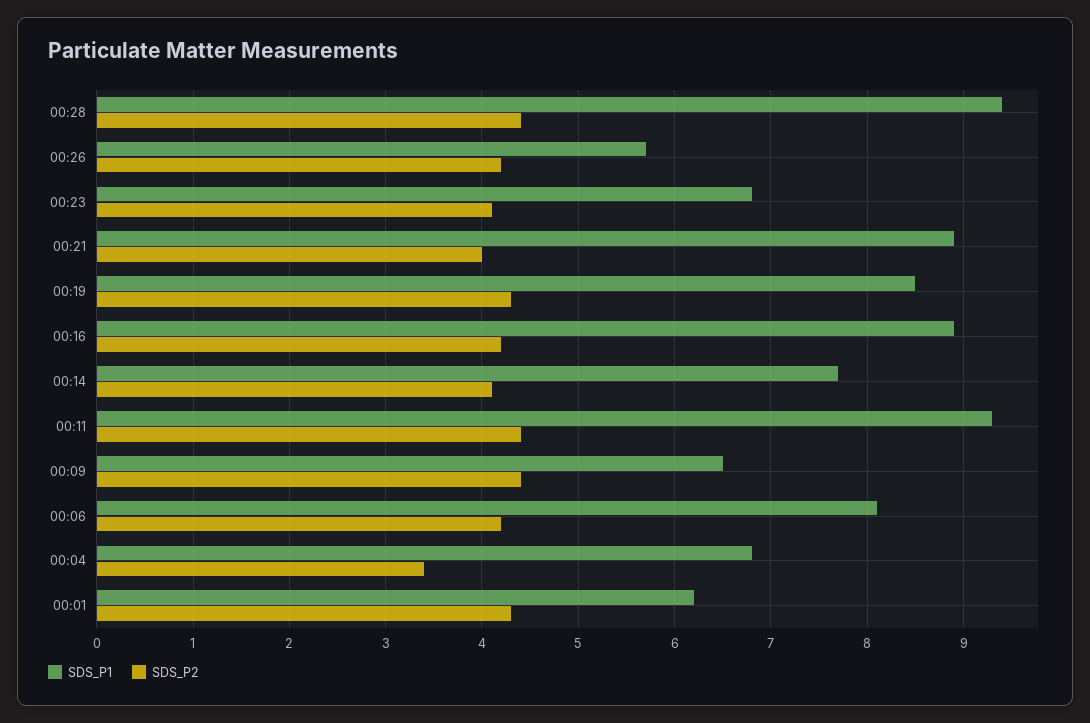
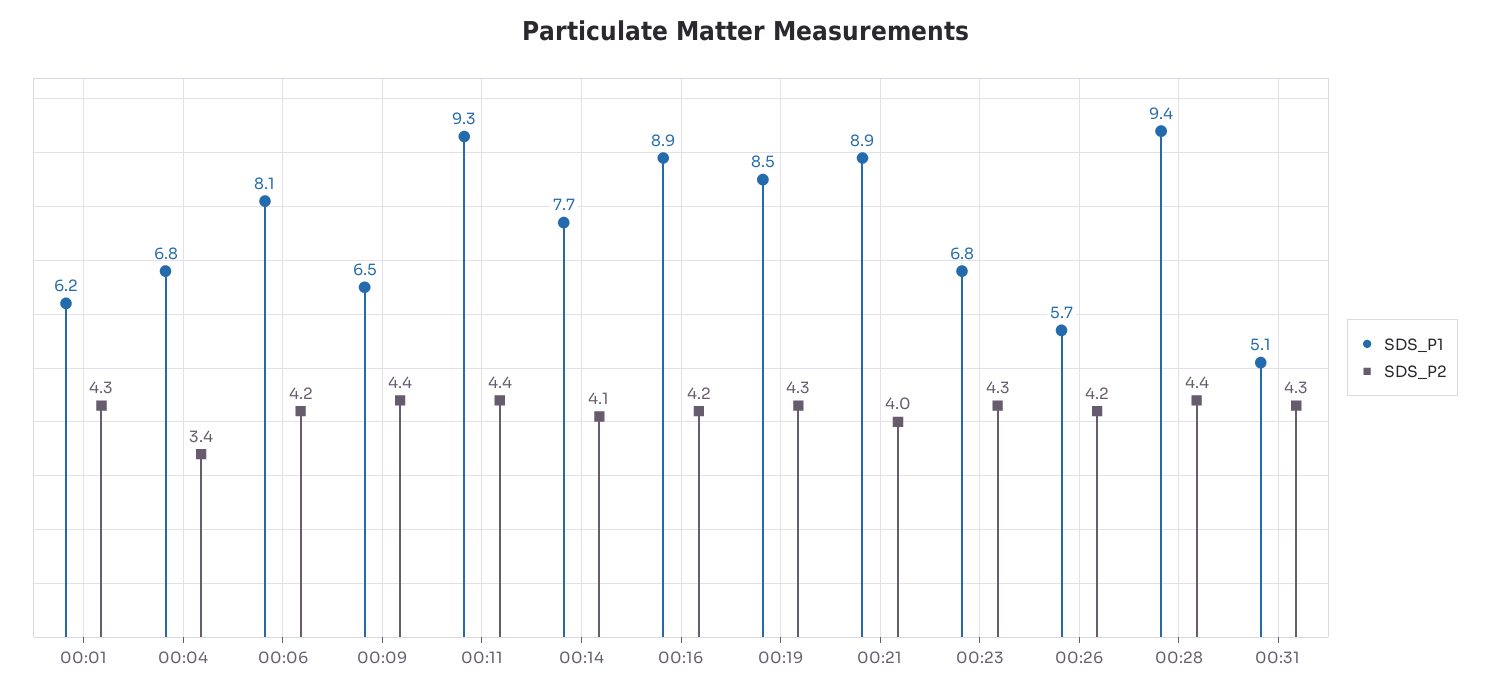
SDS_P2, 00:23: 4.1 -> 4.3
SDS_P1, 00:31: none -> 5.1
SDS_P2, 00:31: none -> 4.3

